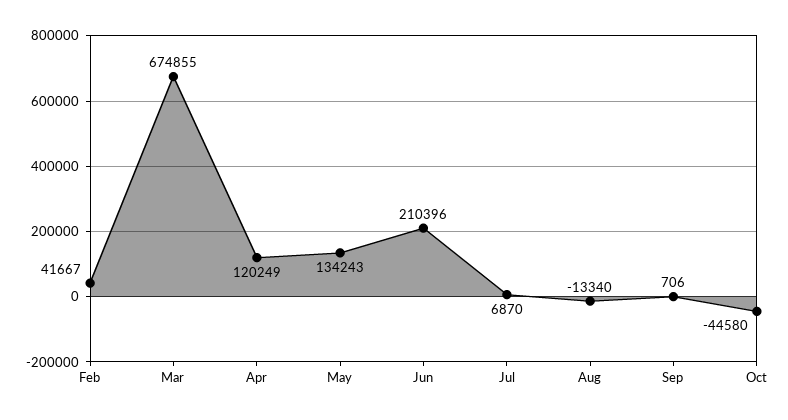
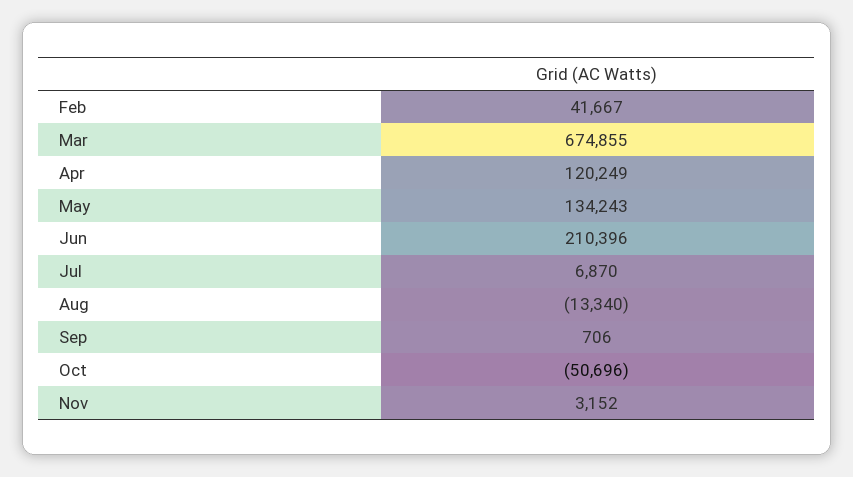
Oct: -44580 -> -50696
Nov: none -> 3152

